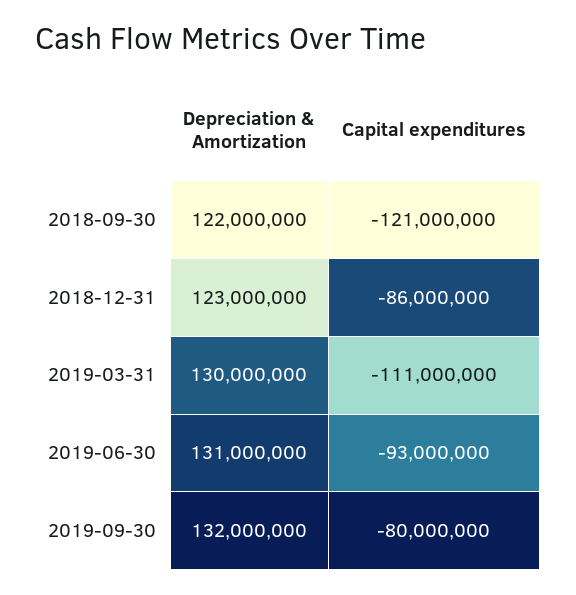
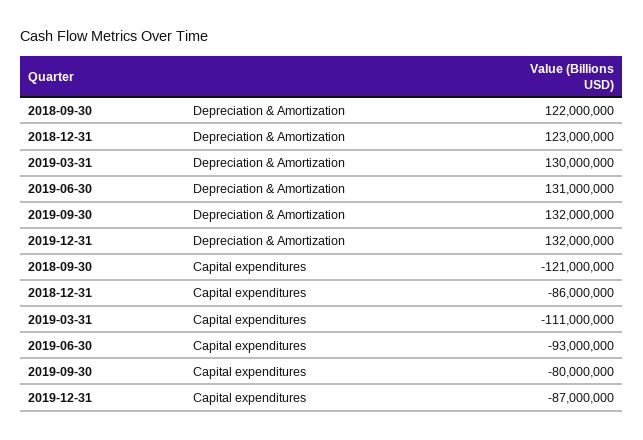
Depreciation & Amortization, 2019-12-31: none -> 132000000
Capital expenditures, 2019-12-31: none -> -87000000

